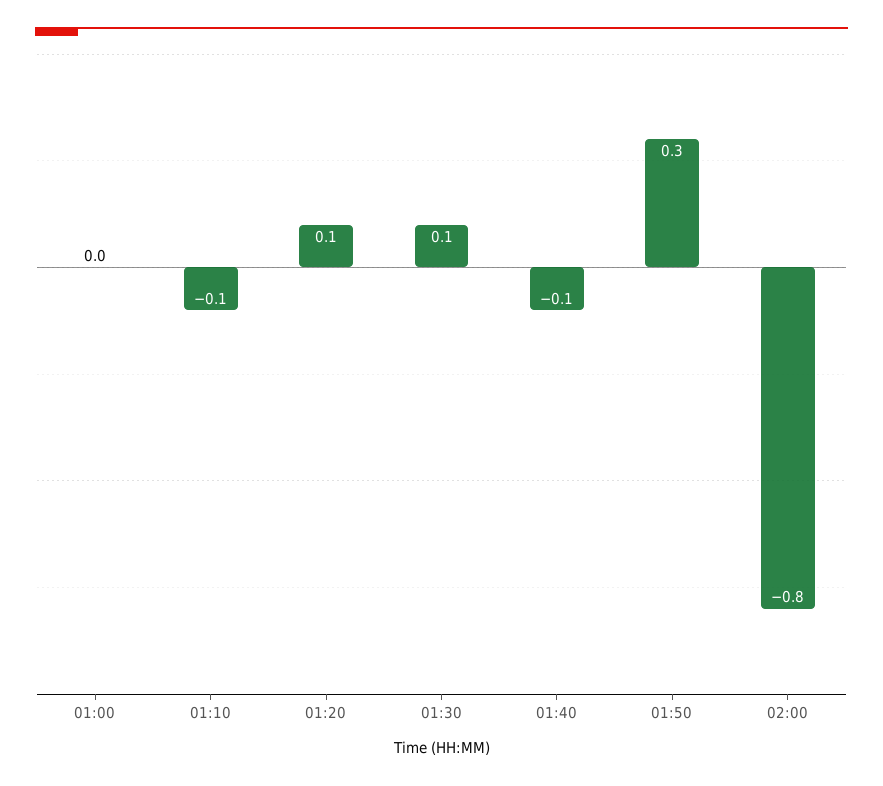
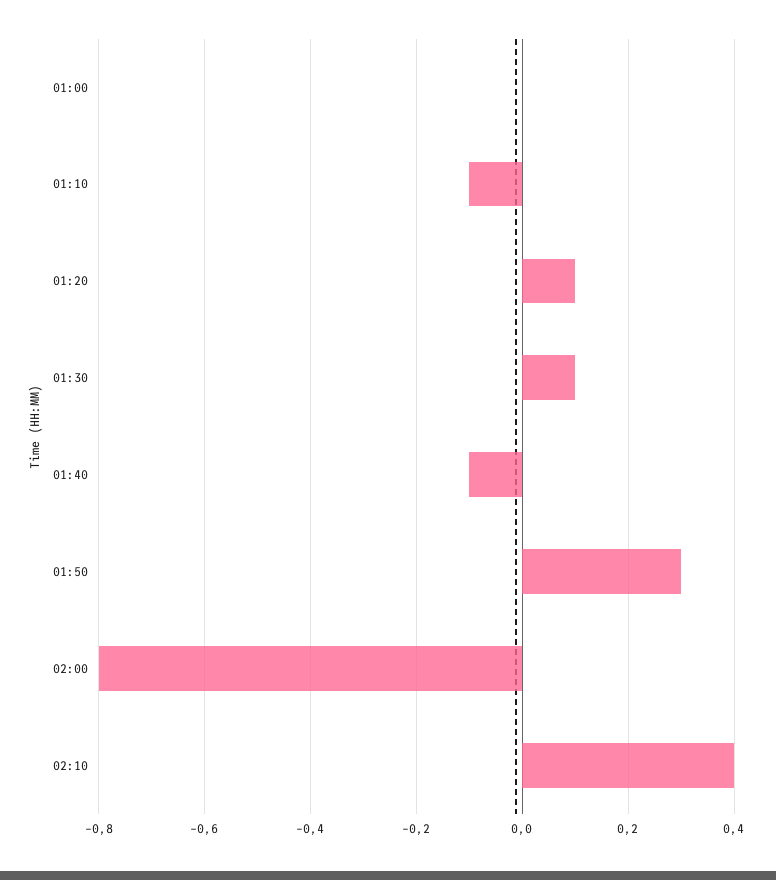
02:10: none -> 0.4

